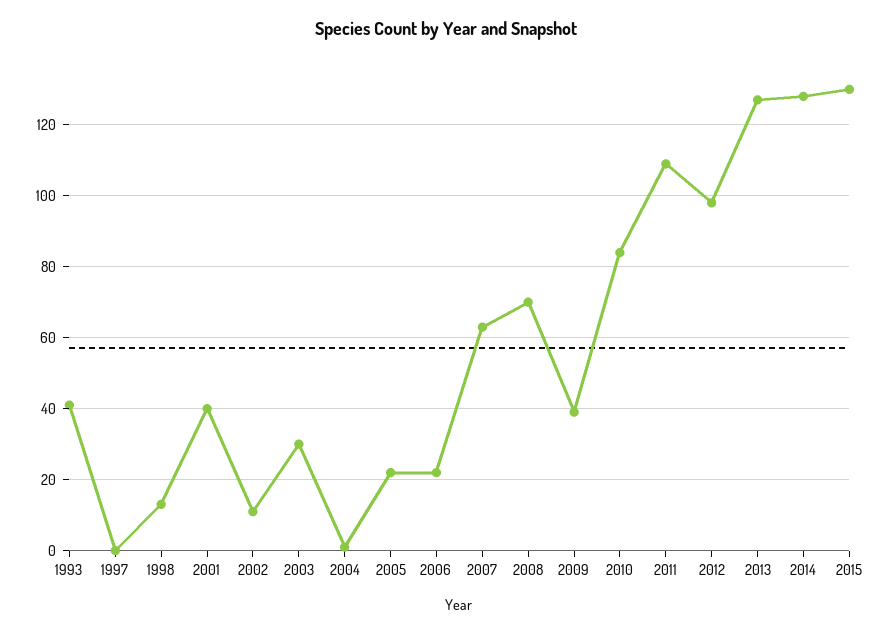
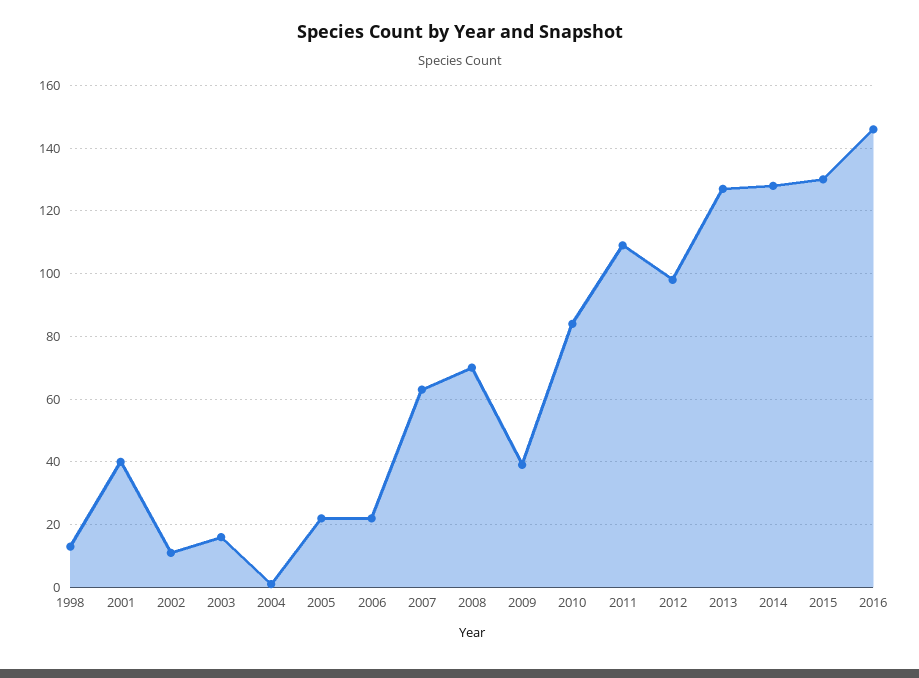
1993: 40 -> none
1997: 0 -> none
2003: 30 -> 15
2016: none -> 145

